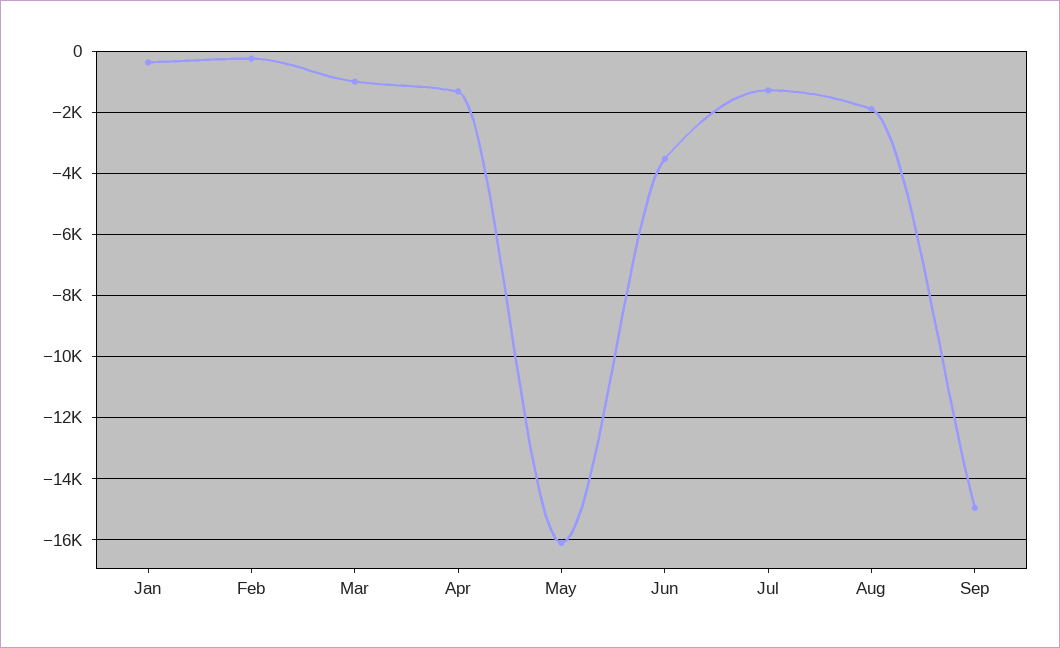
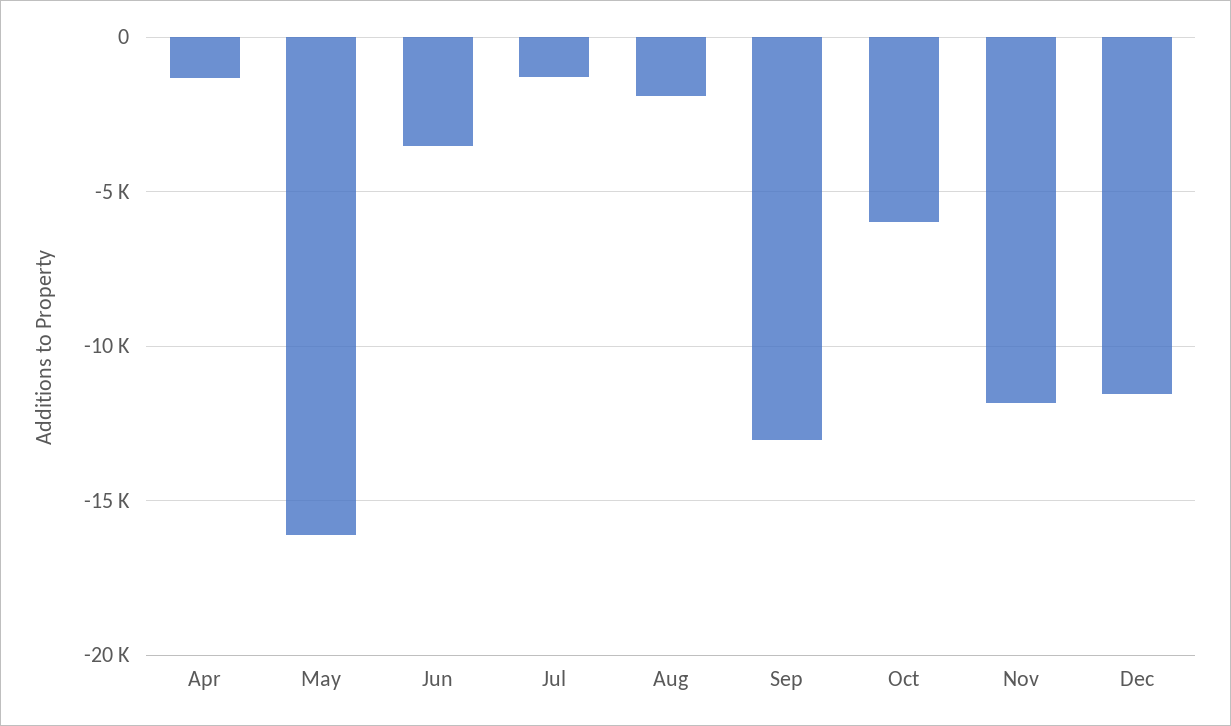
Jan: -400 -> none
Feb: -200 -> none
Mar: -1000 -> none
Sep: -15000 -> -13000
Oct: none -> -6000
Nov: none -> -12000
Dec: none -> -11500

